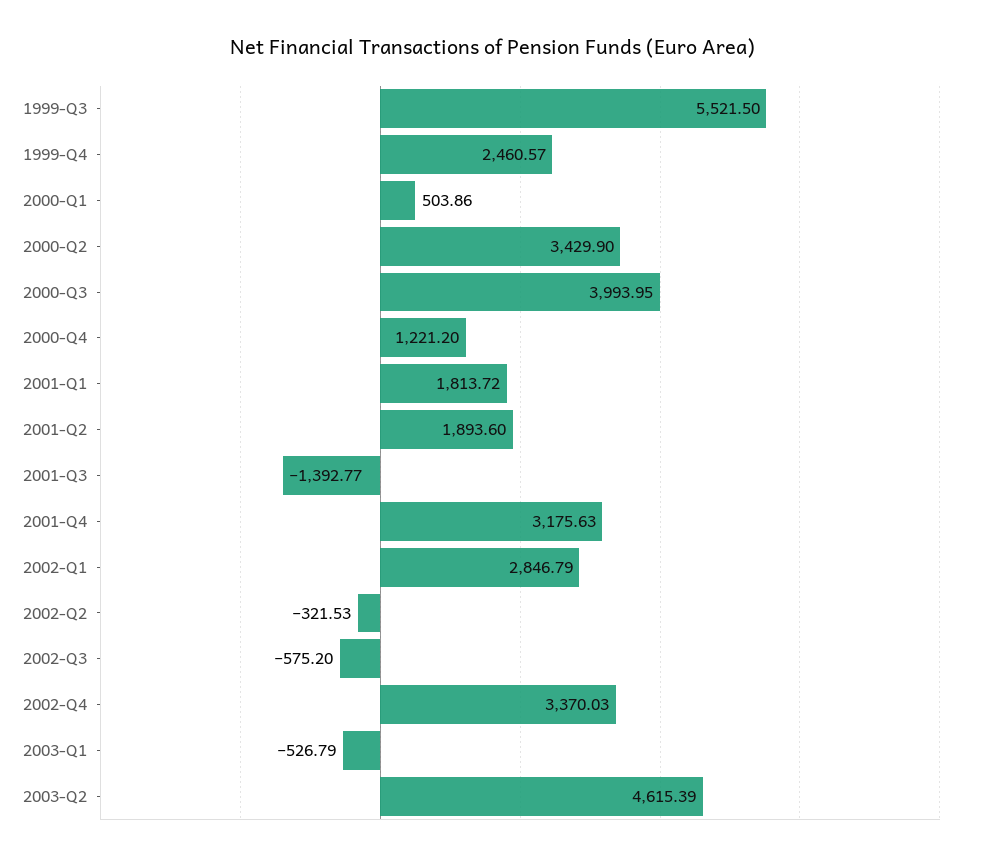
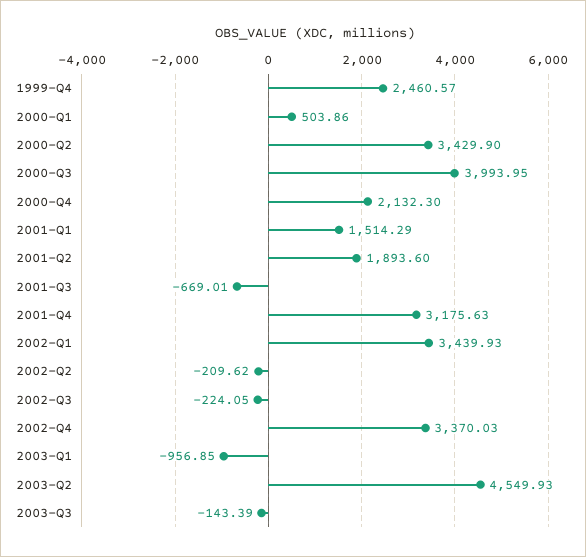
1999-Q3: 5521.5 -> none
2000-Q4: 1221.2 -> 2132.3
2001-Q1: 1813.72 -> 1514.29
2001-Q3: -1392.77 -> -669.01
2002-Q1: 2846.79 -> 3439.93
2002-Q2: -321.53 -> -209.62
2002-Q3: -575.2 -> -224.05
2003-Q1: -526.79 -> -956.85
2003-Q2: 4615.39 -> 4549.93
2003-Q3: none -> -143.39

